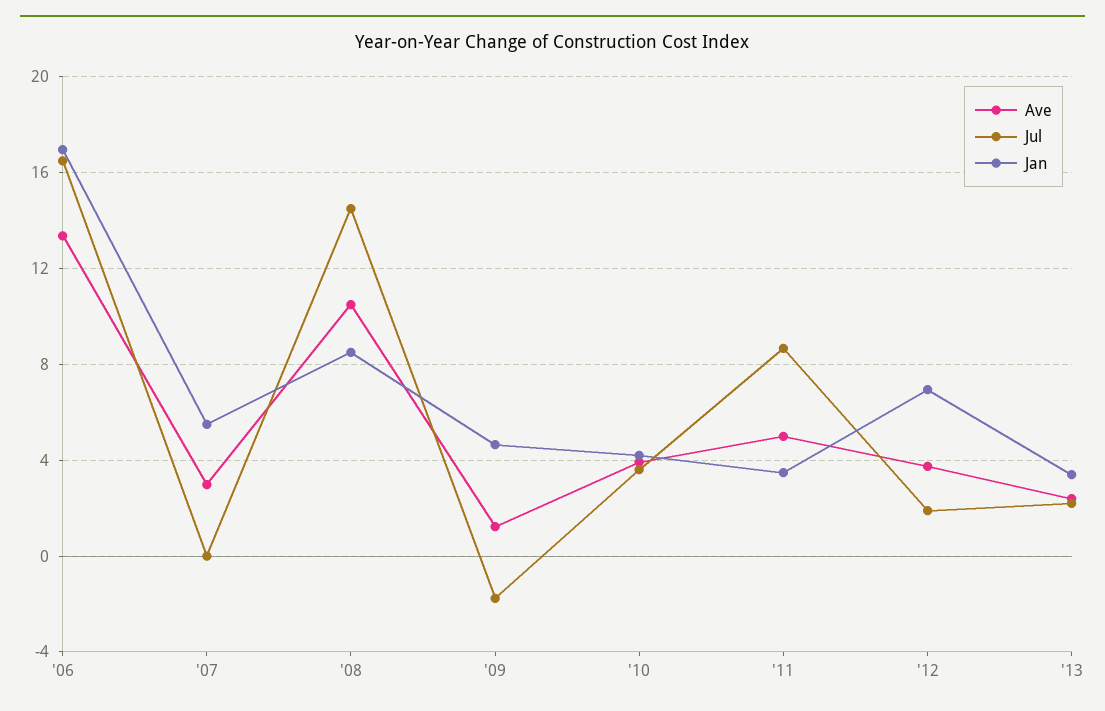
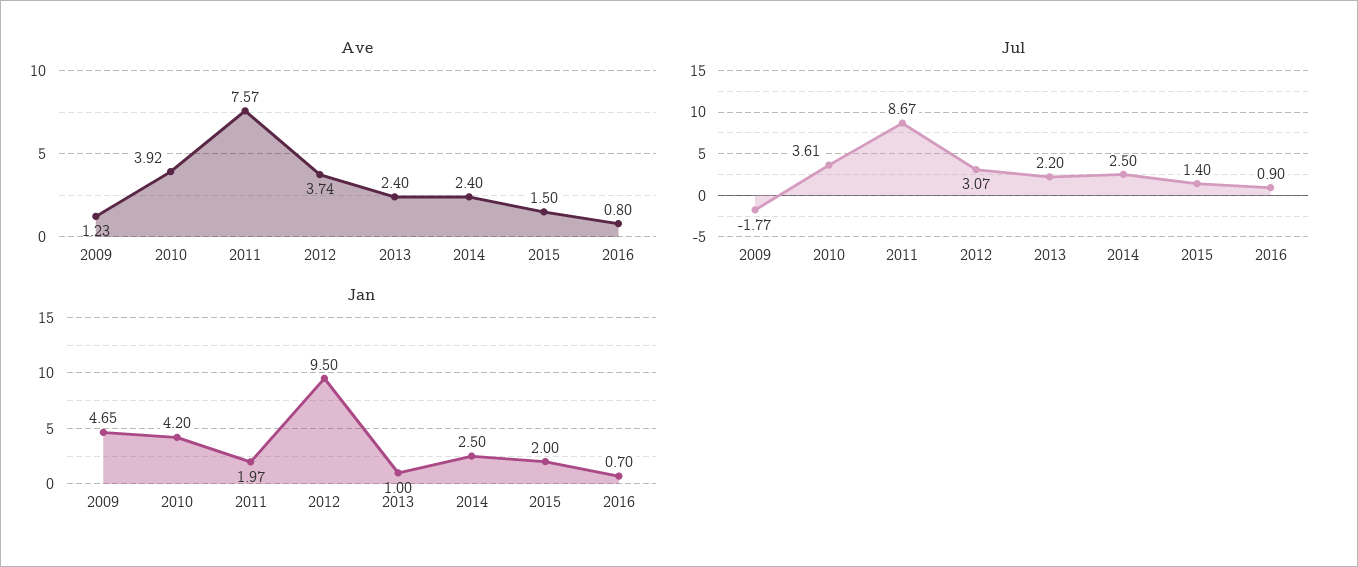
Ave, '06: 13.5 -> none
Jul, '06: 16.5 -> none
Jan, '06: 17 -> none
Ave, '07: 3 -> none
Jul, '07: 0 -> none
Jan, '07: 5.5 -> none
Ave, '08: 10.5 -> none
Jul, '08: 14.5 -> none
Jan, '08: 8.5 -> none
Ave, '11: 5 -> 7.57
Jan, '11: 3.5 -> 1.97
Jul, '12: 2 -> 3.07
Jan, '12: 7 -> 9.5
Jan, '13: 3.5 -> 1
Ave, 2014: none -> 2.4
Ave, 2015: none -> 1.5
Ave, 2016: none -> 0.8
Jul, 2014: none -> 2.5
Jul, 2015: none -> 1.4
Jul, 2016: none -> 0.9
Jan, 2014: none -> 2.5
Jan, 2015: none -> 2
Jan, 2016: none -> 0.7

